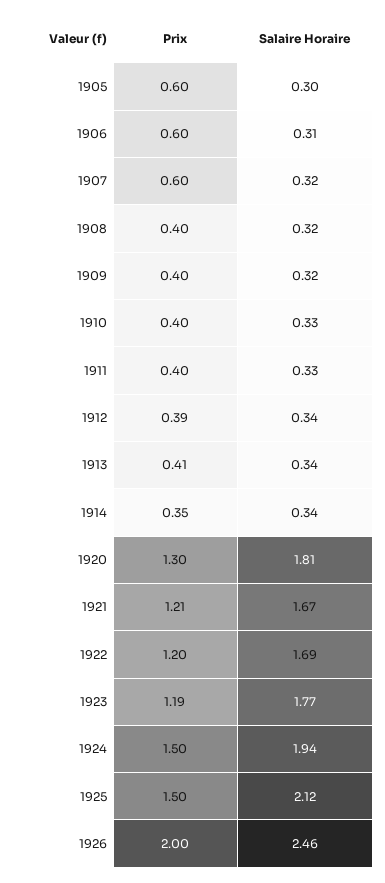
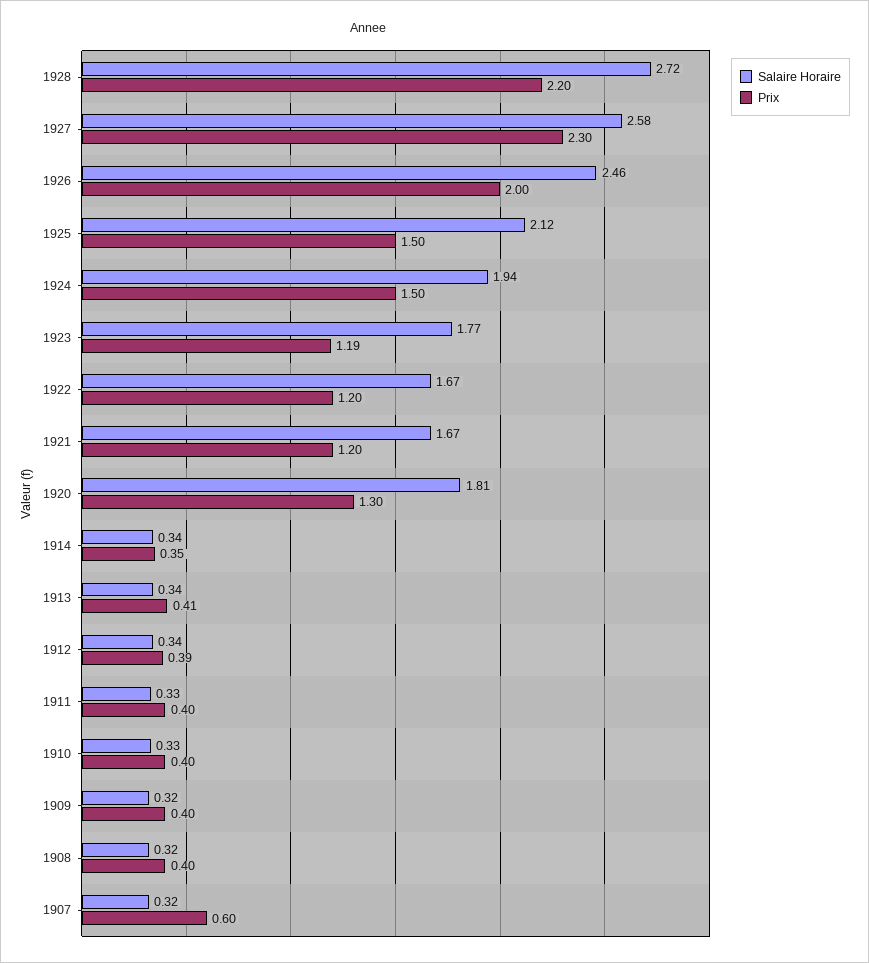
Prix, 1905: 0.6 -> none
Salaire Horaire, 1905: 0.3 -> none
Prix, 1906: 0.6 -> none
Salaire Horaire, 1906: 0.31 -> none
Prix, 1921: 1.21 -> 1.2
Salaire Horaire, 1922: 1.69 -> 1.67
Salaire Horaire, 1928: none -> 2.72
Prix, 1928: none -> 2.2
Salaire Horaire, 1927: none -> 2.58
Prix, 1927: none -> 2.3

